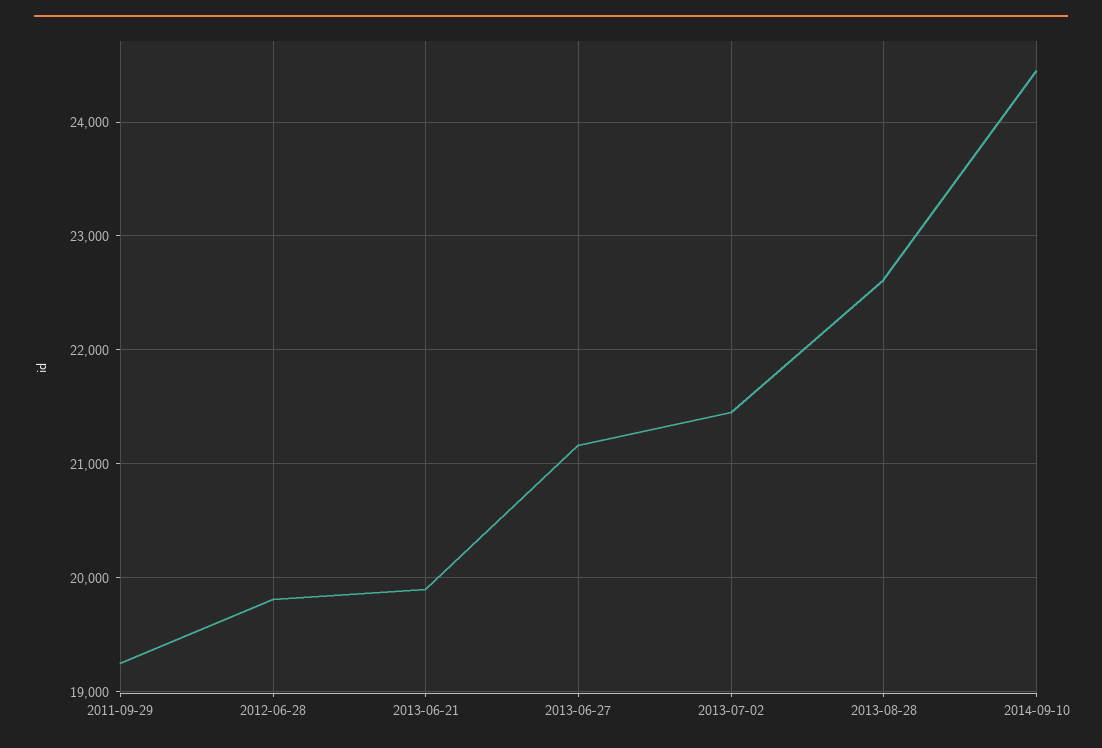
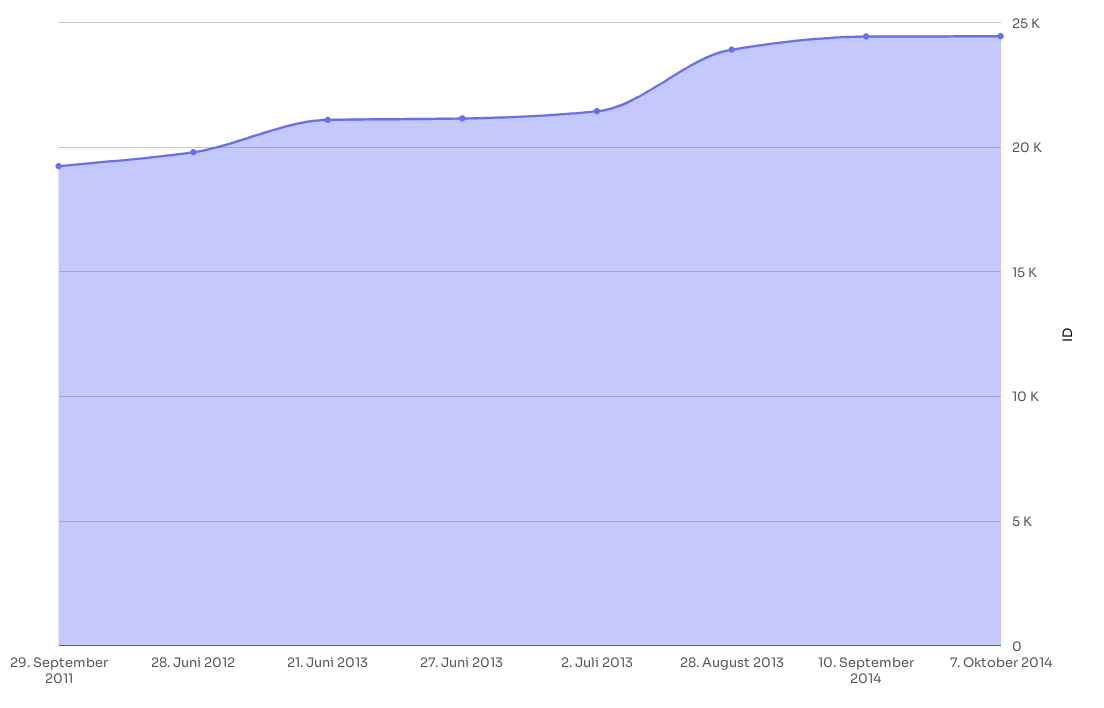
2013-06-21: 19900 -> 21000
2013-08-28: 22600 -> 24000
7. Oktober 2014: none -> 24500

